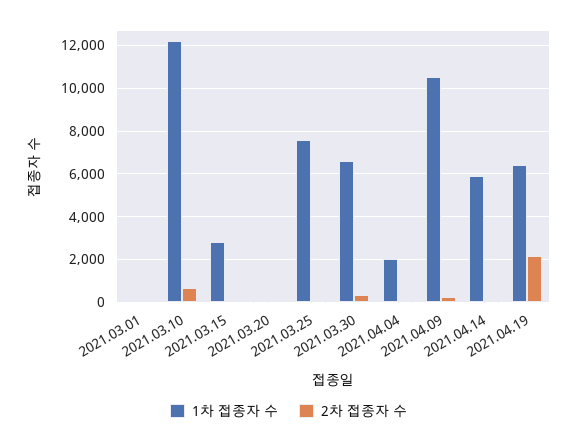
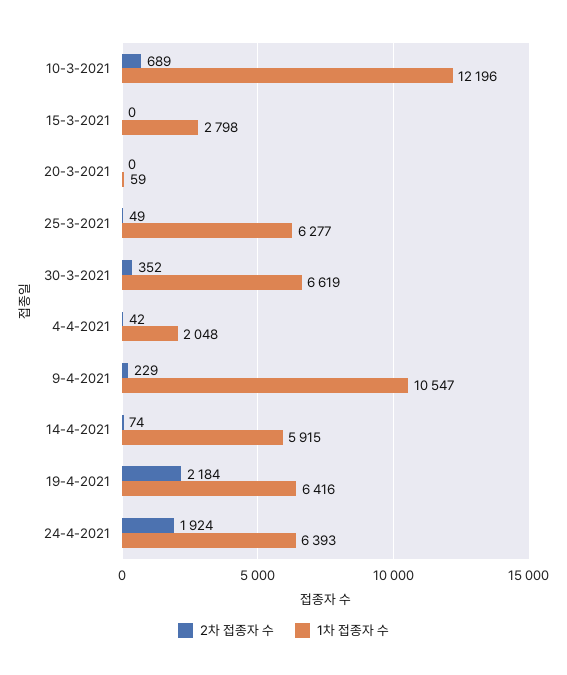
1차 접종자 수, 2021.03.01: 0 -> none
2차 접종자 수, 2021.03.01: 0 -> none
1차 접종자 수, 2021.03.25: 7500 -> 6277
2차 접종자 수, 24-4-2021: none -> 1924
1차 접종자 수, 24-4-2021: none -> 6393

